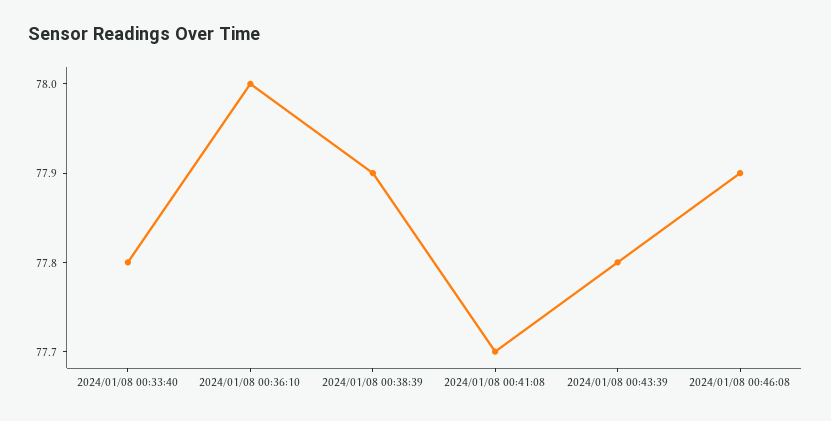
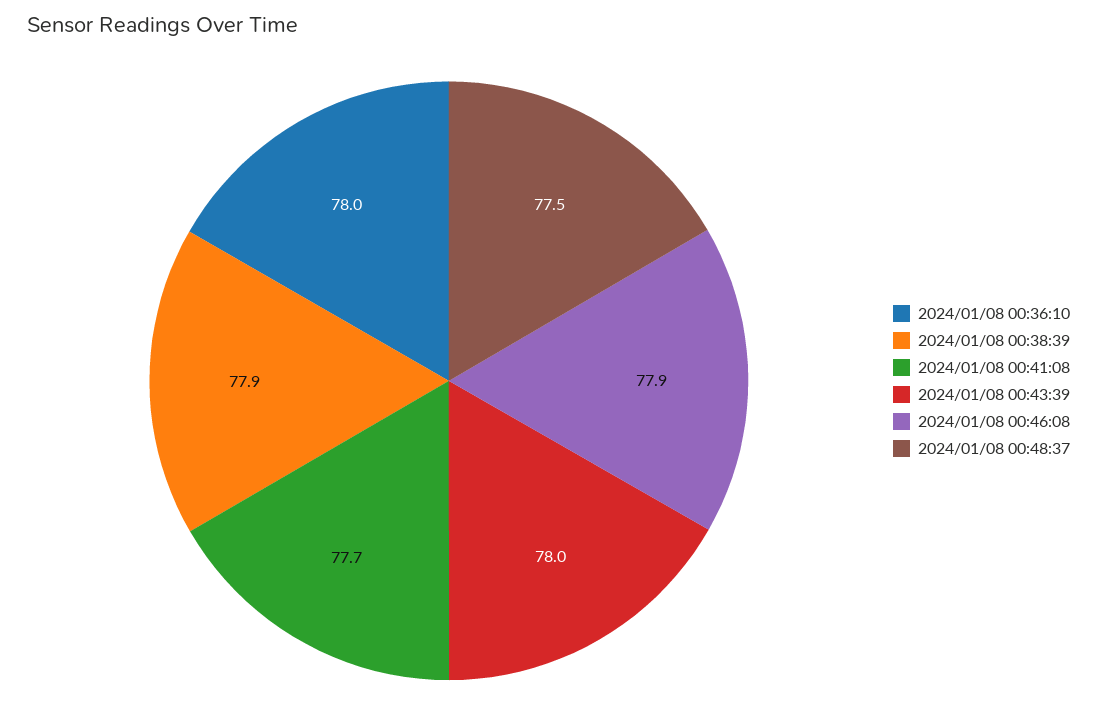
2024/01/08 00:33:40: 77.8 -> none
2024/01/08 00:43:39: 77.8 -> 78
2024/01/08 00:48:37: none -> 77.5

